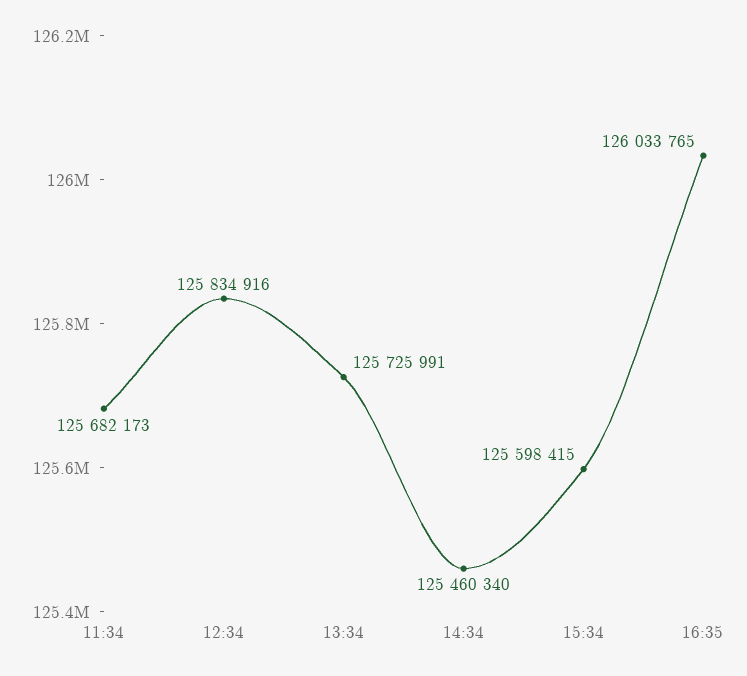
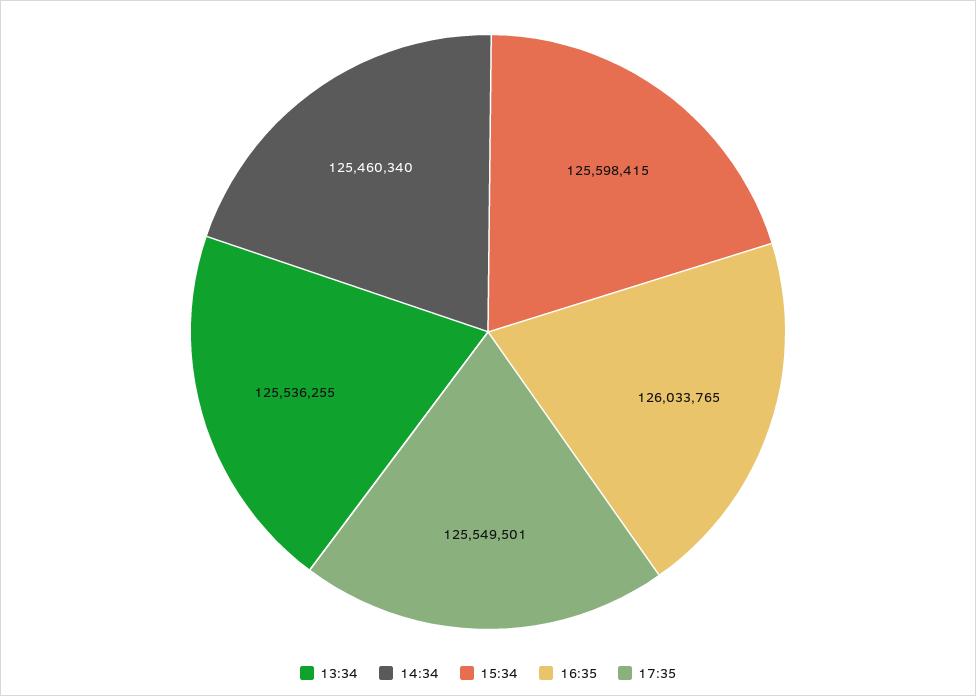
11:34: 125682173 -> none
12:34: 125834916 -> none
13:34: 125725991 -> 125536255
17:35: none -> 125549501

